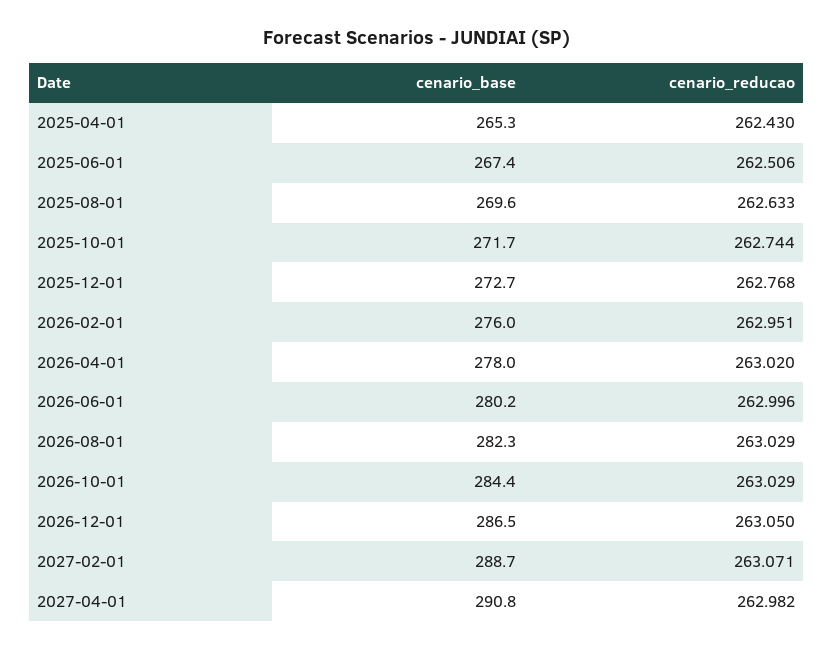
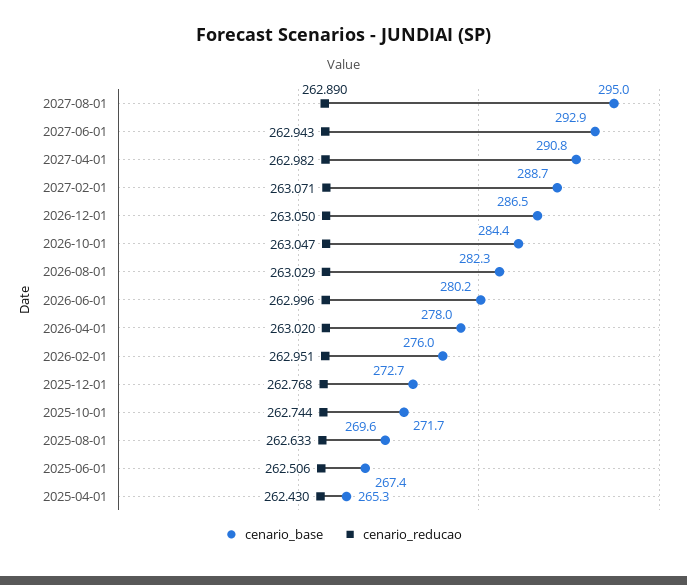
cenario_reducao, 2026-10-01: 263.029 -> 263.047
cenario_base, 2027-08-01: none -> 295
cenario_reducao, 2027-08-01: none -> 262.89
cenario_base, 2027-06-01: none -> 292.9
cenario_reducao, 2027-06-01: none -> 262.943

